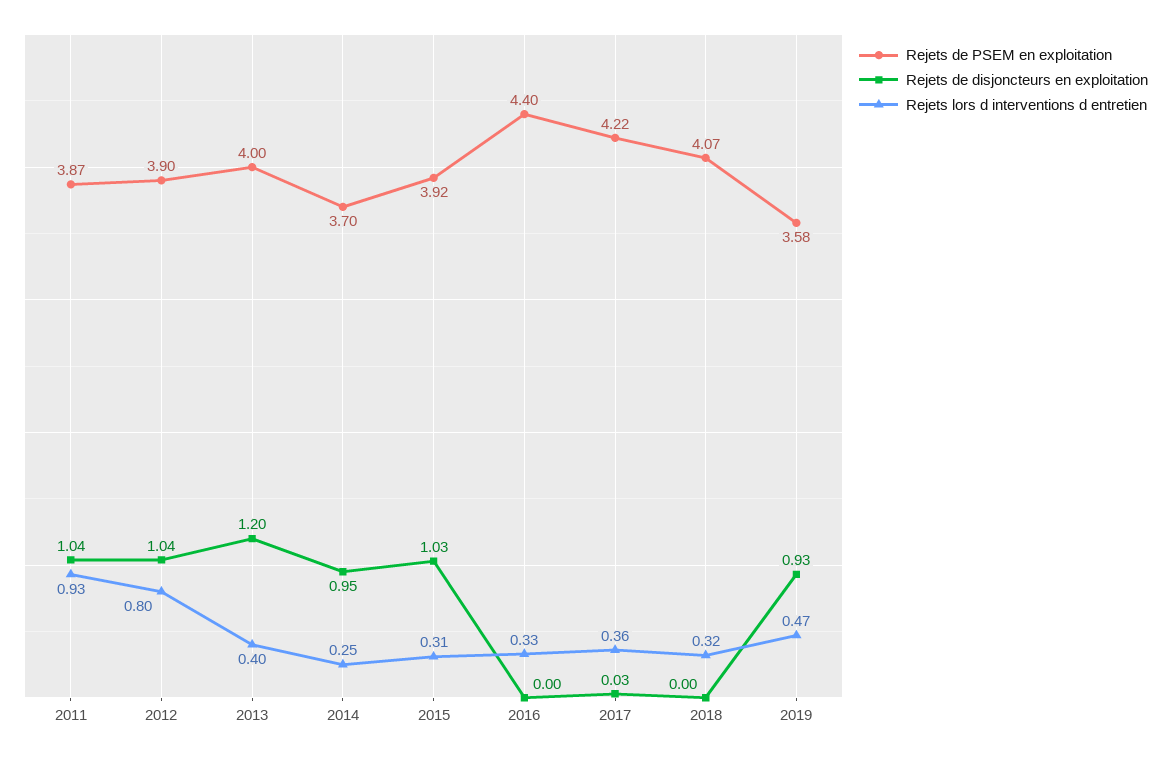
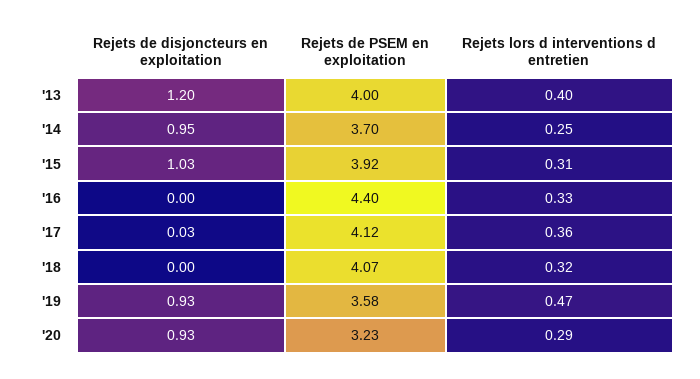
Rejets de PSEM en exploitation, 2011: 3.87 -> none
Rejets de disjoncteurs en exploitation, 2011: 1.04 -> none
Rejets lors d interventions d entretien, 2011: 0.93 -> none
Rejets de PSEM en exploitation, 2012: 3.9 -> none
Rejets de disjoncteurs en exploitation, 2012: 1.04 -> none
Rejets lors d interventions d entretien, 2012: 0.8 -> none
Rejets de PSEM en exploitation, 2017: 4.22 -> 4.12
Rejets de disjoncteurs en exploitation, '20: none -> 0.93
Rejets de PSEM en exploitation, '20: none -> 3.23
Rejets lors d interventions d entretien, '20: none -> 0.29

